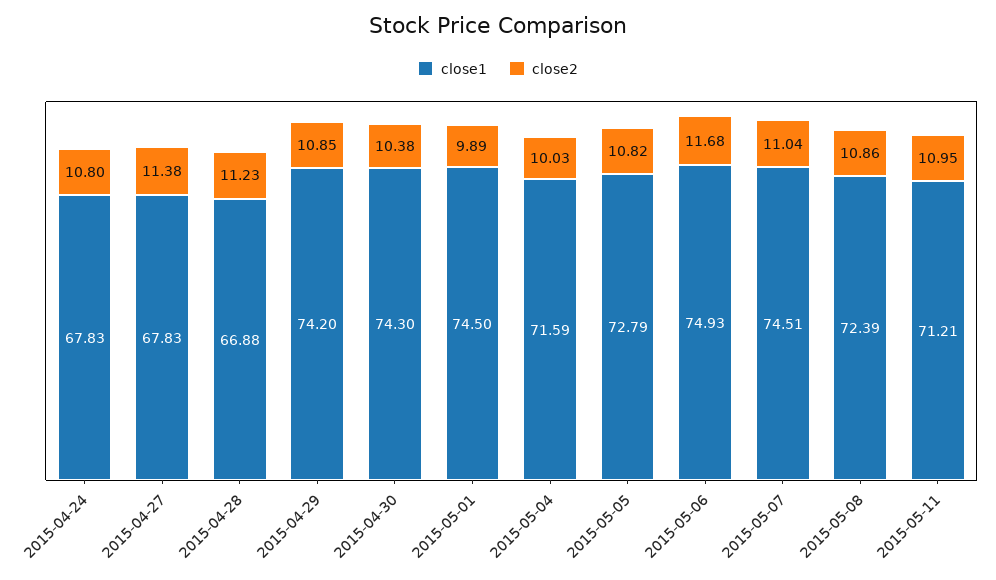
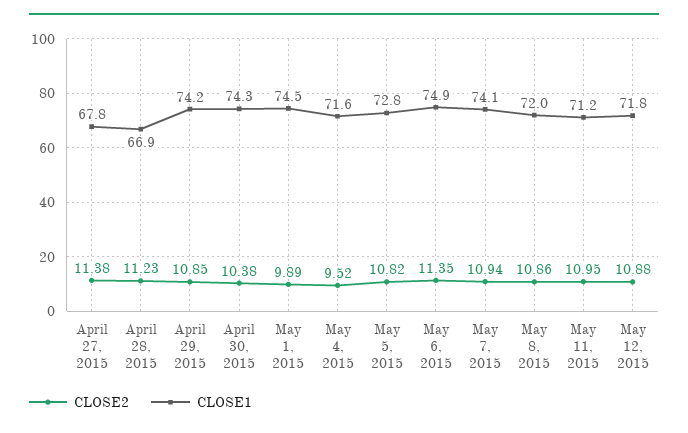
close1, 2015-04-24: 67.83 -> none
close2, 2015-04-24: 10.8 -> none
close2, 2015-05-04: 10.03 -> 9.52
close2, 2015-05-06: 11.68 -> 11.35
close1, 2015-05-07: 74.51 -> 74.1
close2, 2015-05-07: 11.04 -> 10.94
close1, 2015-05-08: 72.39 -> 72
close2, May 12, 2015: none -> 10.88
close1, May 12, 2015: none -> 71.8

